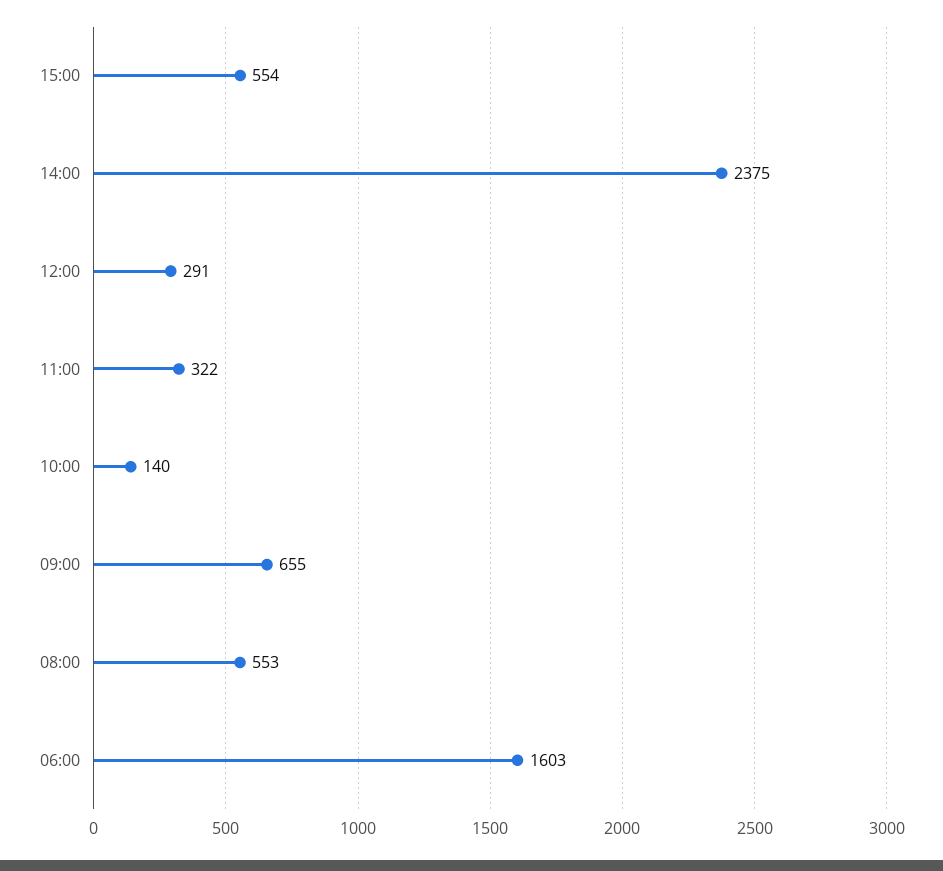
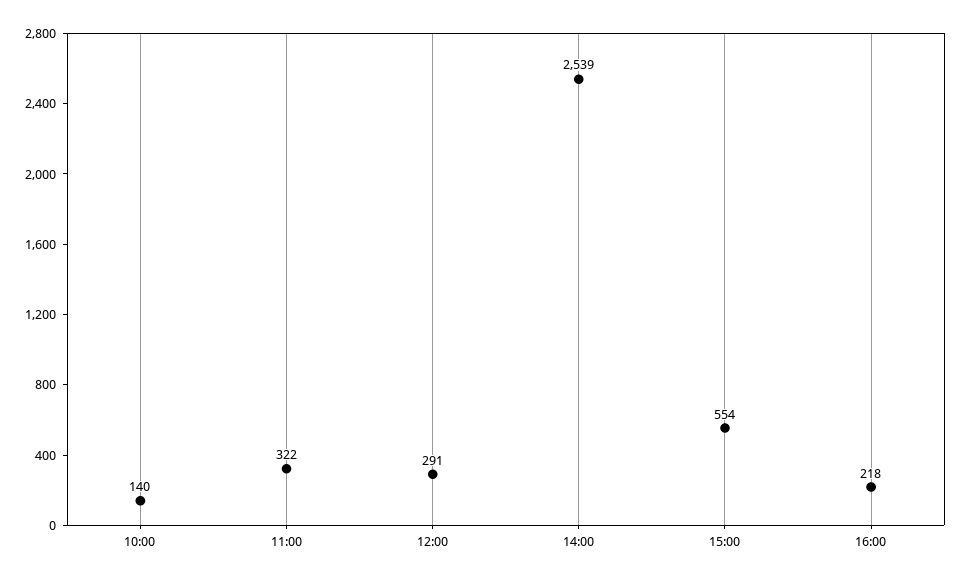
14:00: 2375 -> 2539
09:00: 655 -> none
08:00: 553 -> none
06:00: 1603 -> none
16:00: none -> 218

